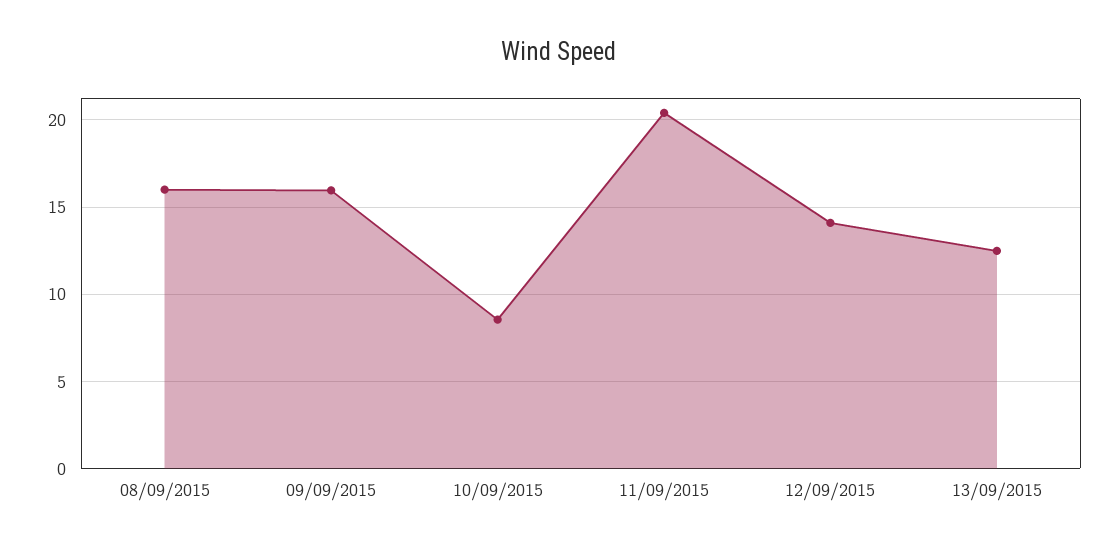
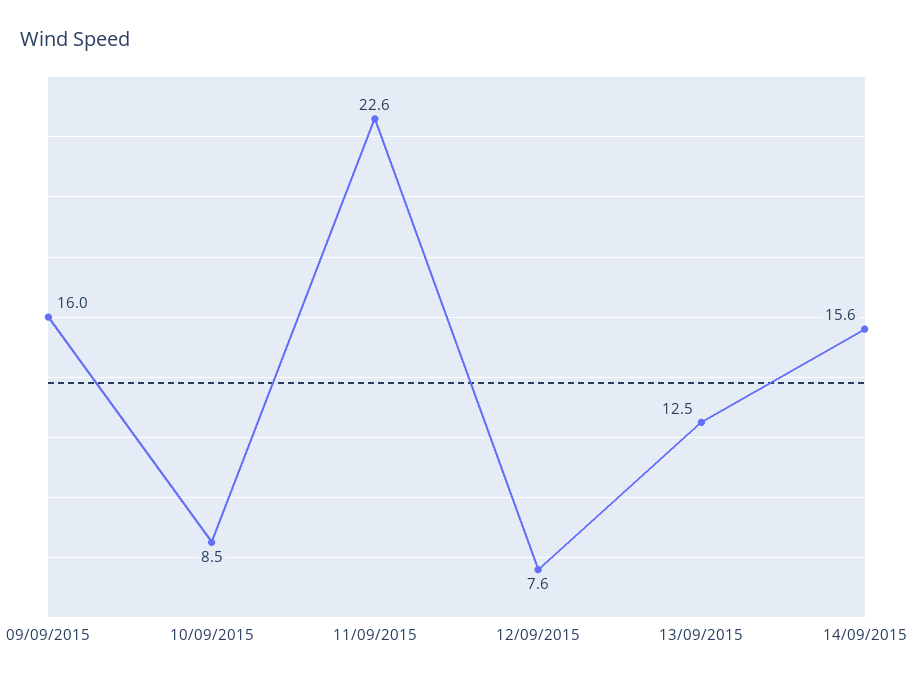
08/09/2015: 16 -> none
11/09/2015: 20.5 -> 22.6
12/09/2015: 14 -> 7.6
14/09/2015: none -> 15.6

